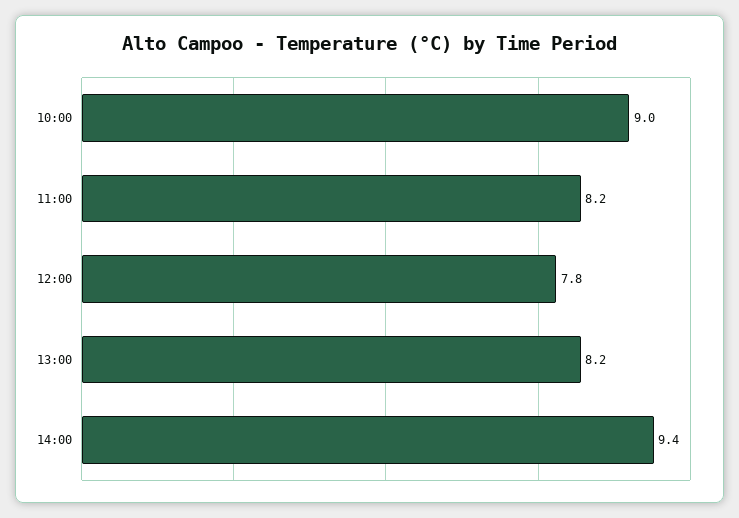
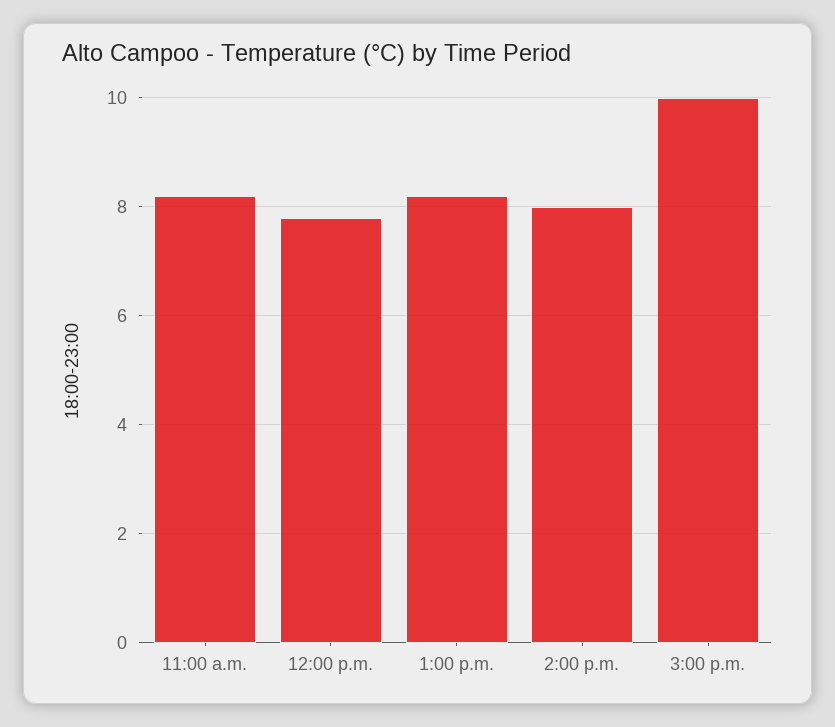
10:00: 9 -> none
14:00: 9.4 -> 8
3:00 p.m.: none -> 10

